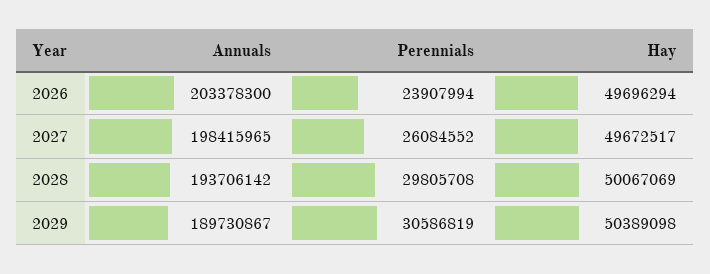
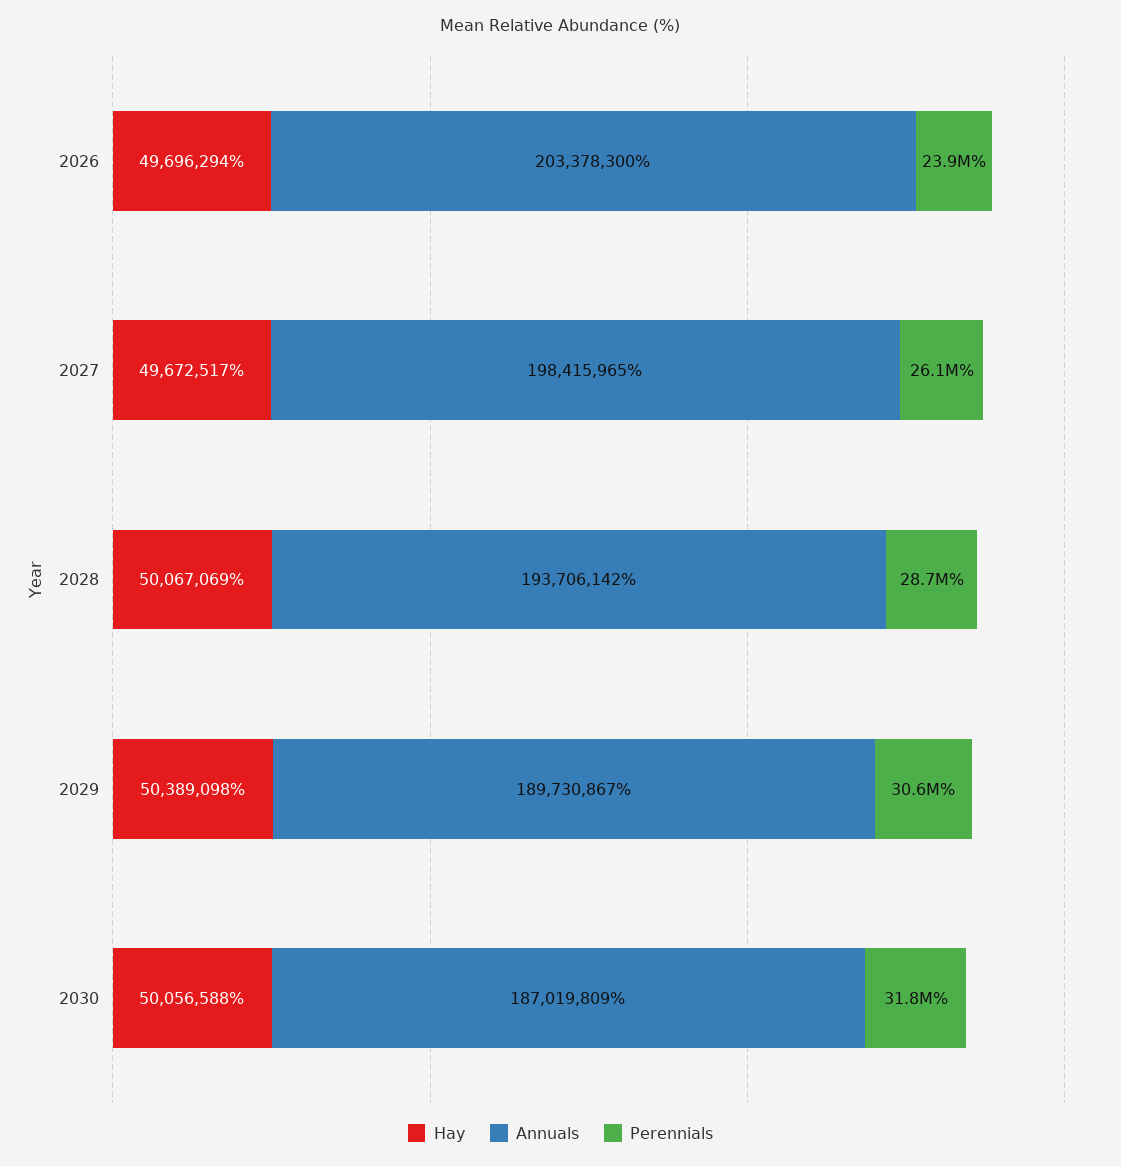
Perennials, 2028: 29805708 -> 28700000
Hay, 2030: none -> 50056588
Annuals, 2030: none -> 187019809
Perennials, 2030: none -> 31800000

